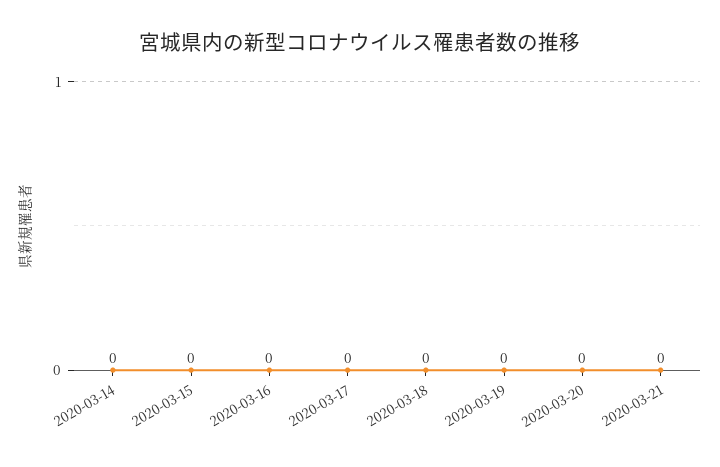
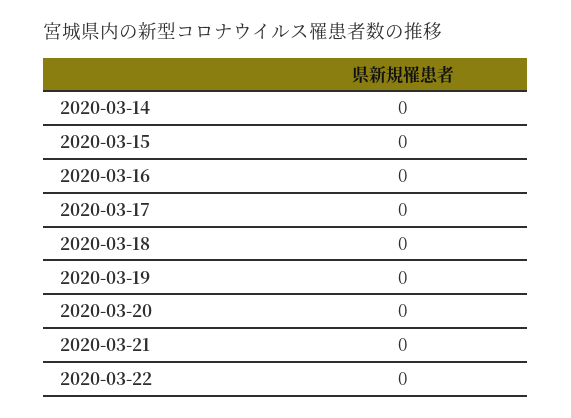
2020-03-22: none -> 0

